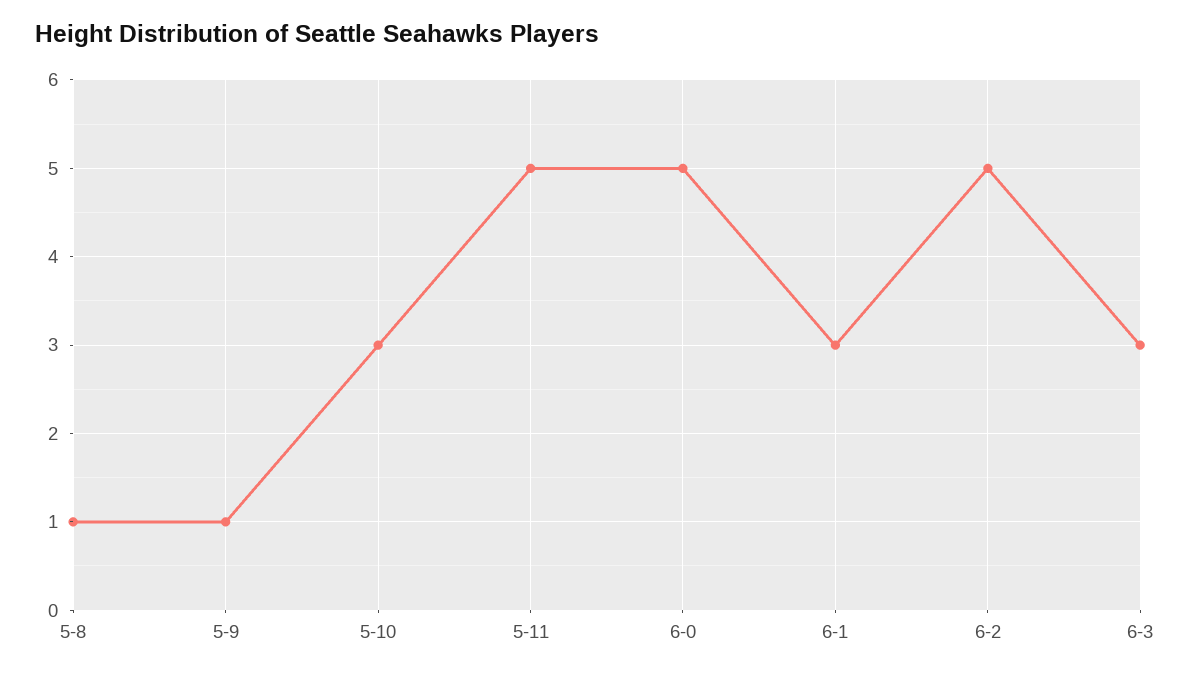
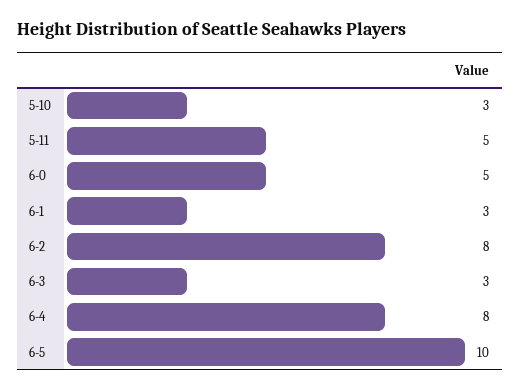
5-8: 1 -> none
5-9: 1 -> none
6-2: 5 -> 8
6-4: none -> 8
6-5: none -> 10

